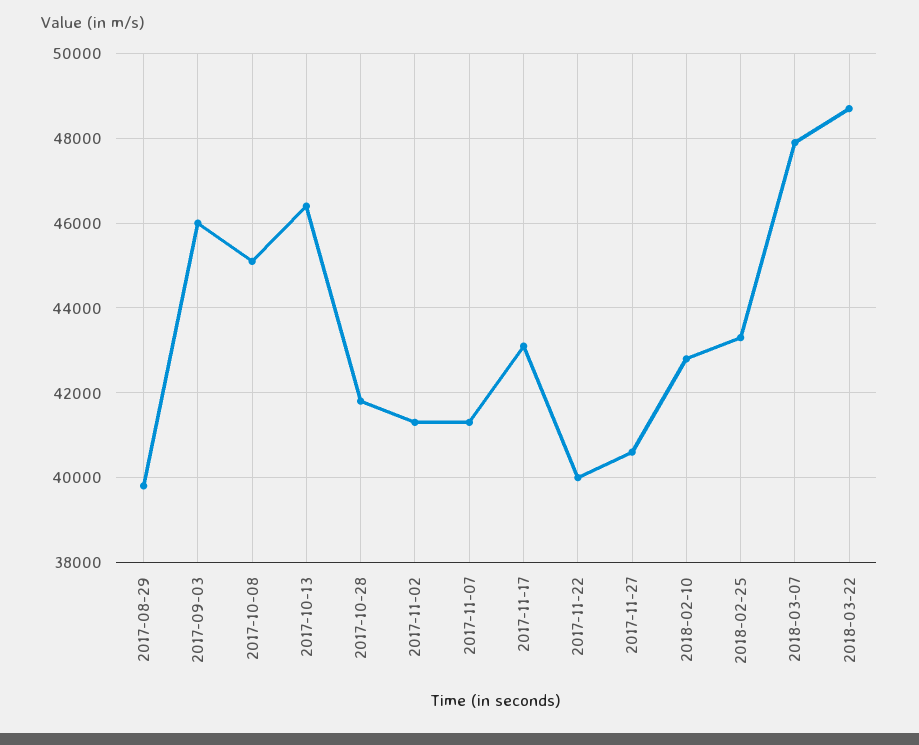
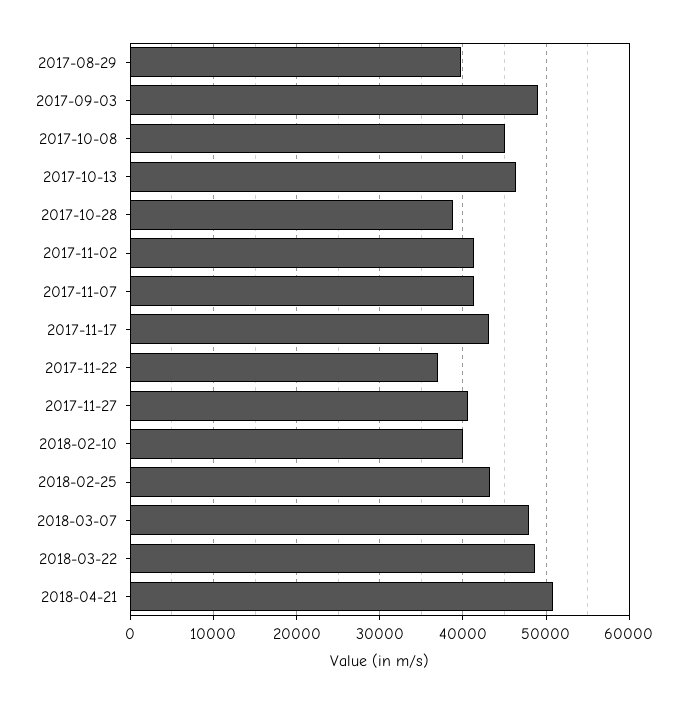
2017-09-03: 46000 -> 49000
2017-10-28: 41800 -> 39000
2017-11-22: 40000 -> 37000
2018-02-10: 42800 -> 40000
2018-04-21: none -> 51000

